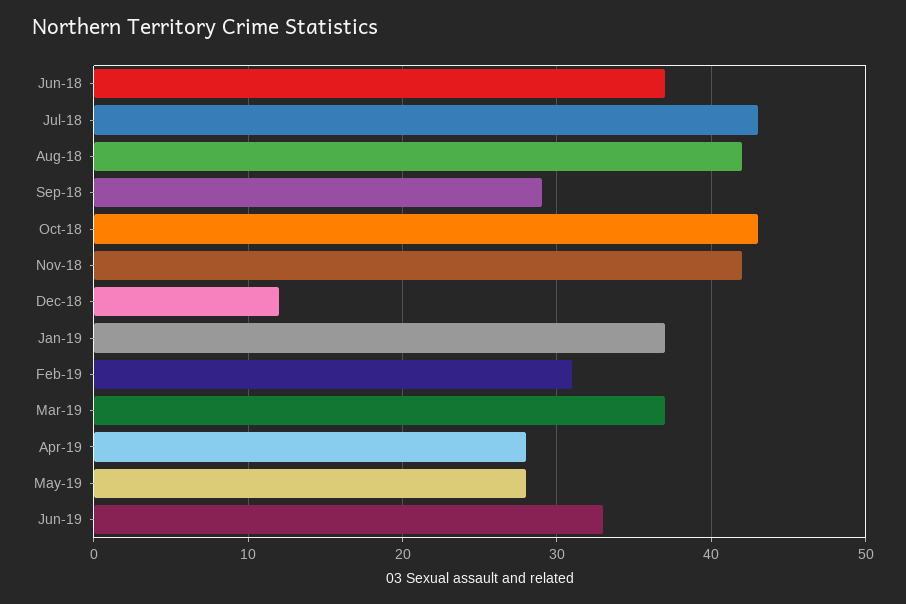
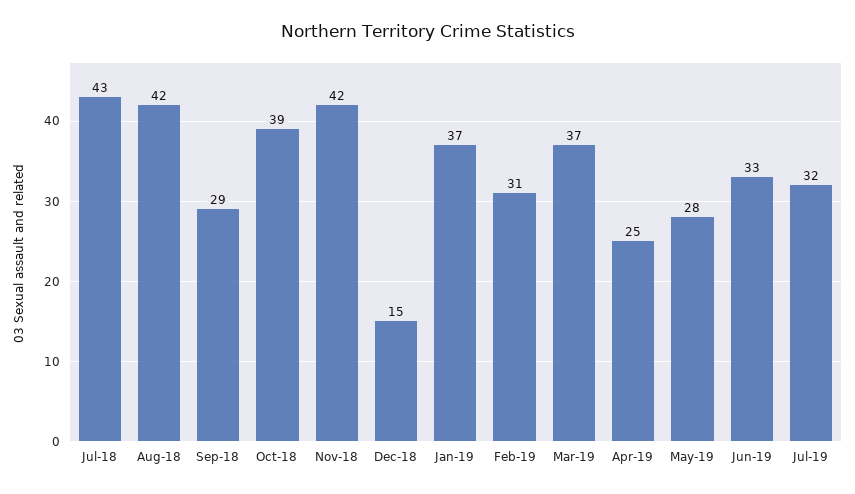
Jun-18: 37 -> none
Oct-18: 43 -> 39
Dec-18: 12 -> 15
Apr-19: 28 -> 25
Jul-19: none -> 32

